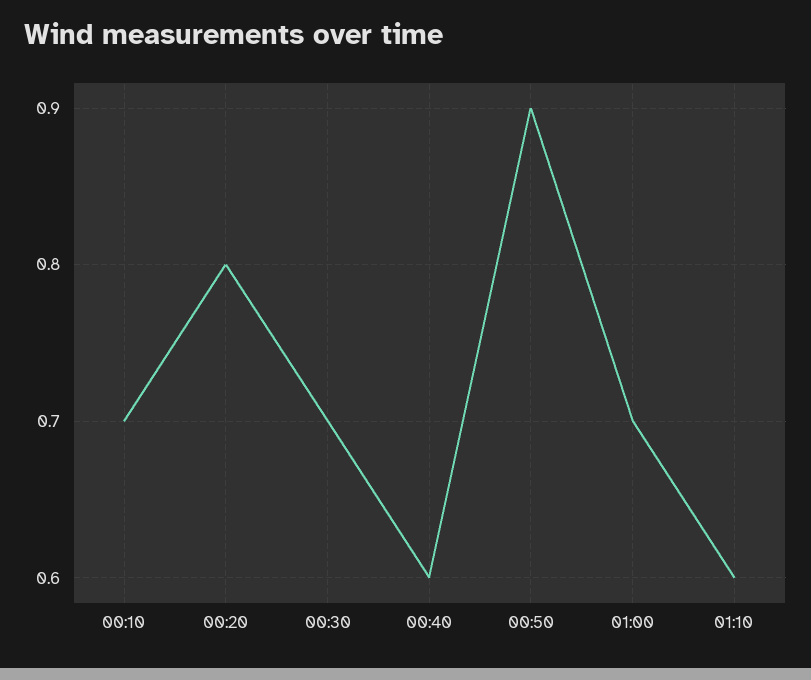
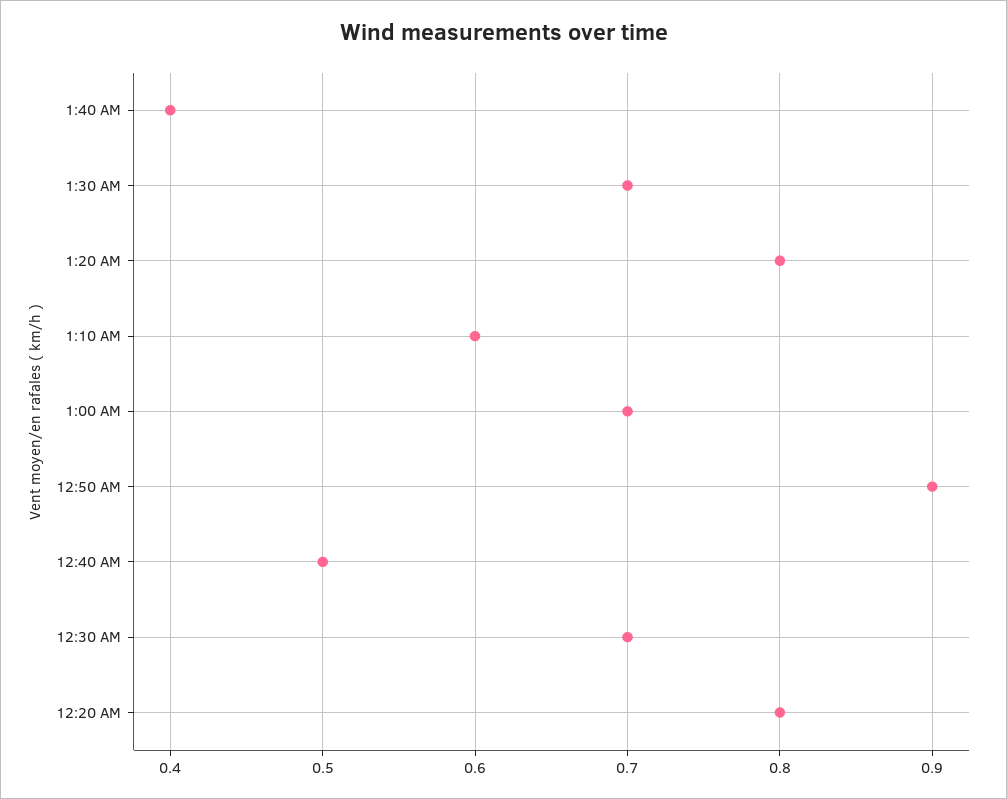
00:10: 0.7 -> none
00:40: 0.6 -> 0.5
1:40 AM: none -> 0.4
1:30 AM: none -> 0.7
1:20 AM: none -> 0.8

